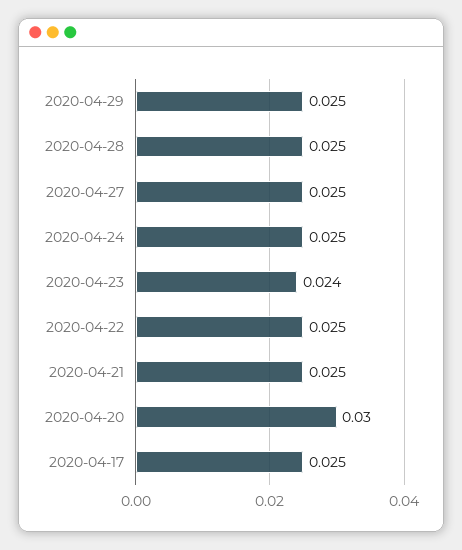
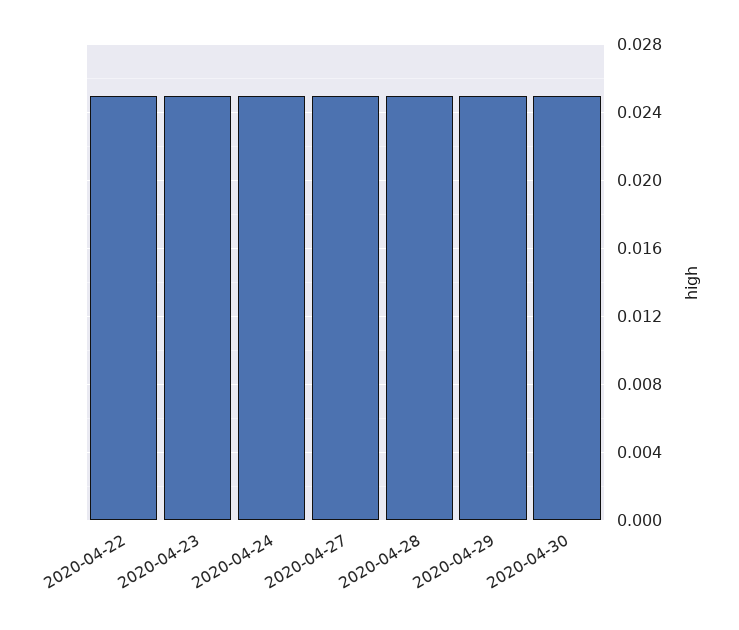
2020-04-23: 0.024 -> 0.025
2020-04-21: 0.025 -> none
2020-04-20: 0.03 -> none
2020-04-17: 0.025 -> none
2020-04-30: none -> 0.025

